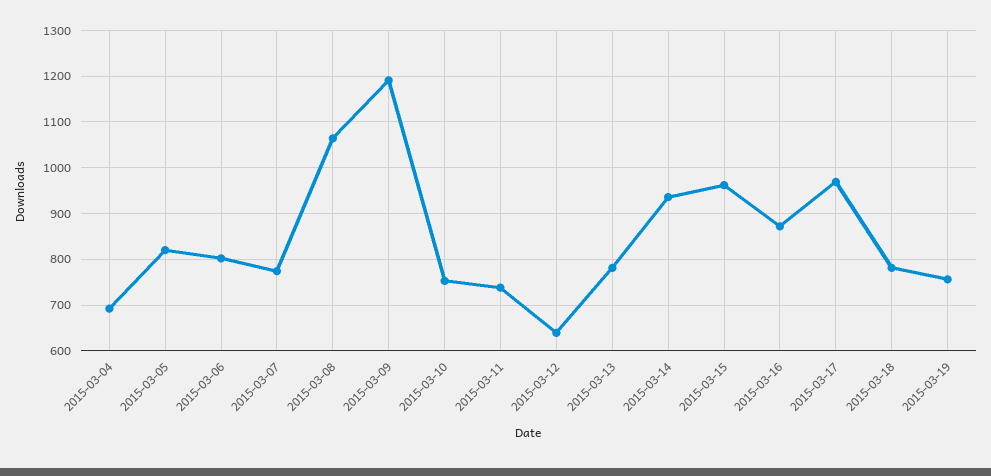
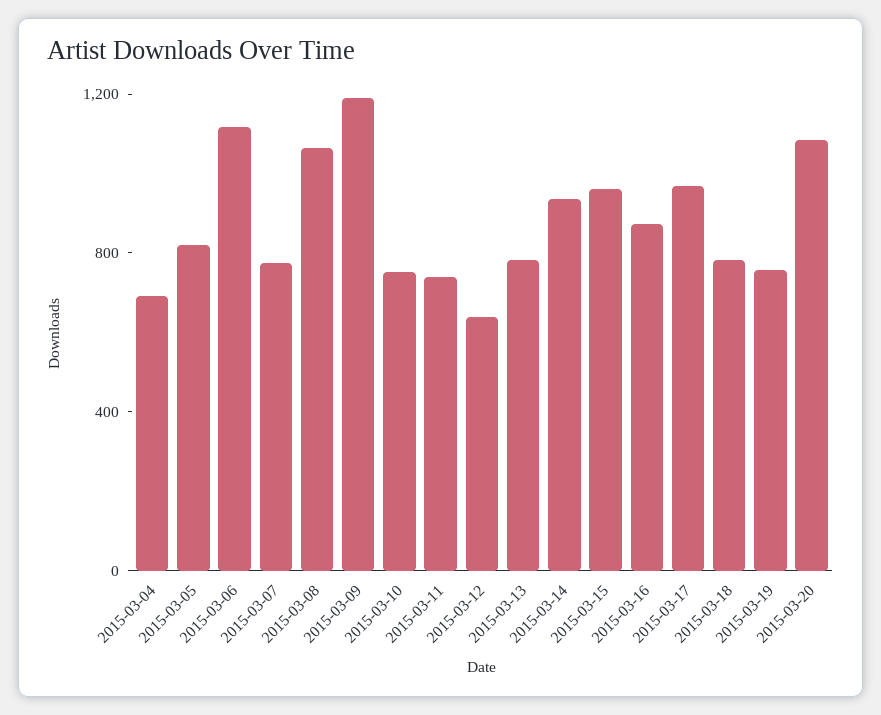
2015-03-06: 800 -> 1100
2015-03-20: none -> 1100

